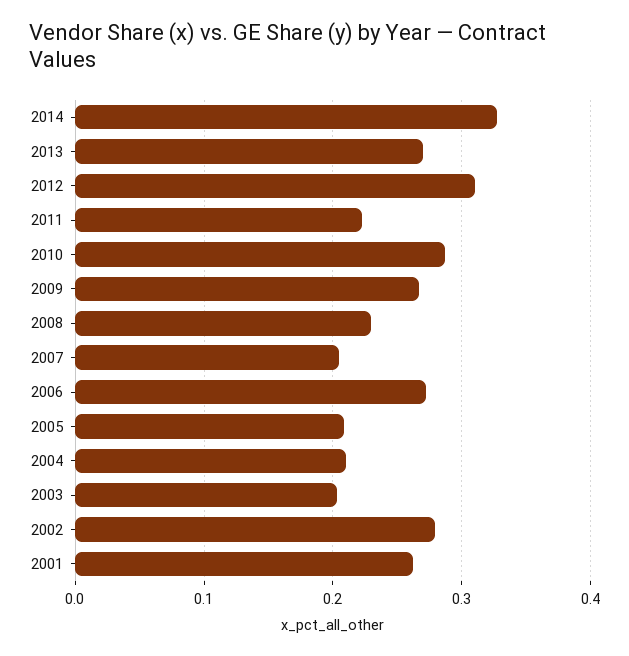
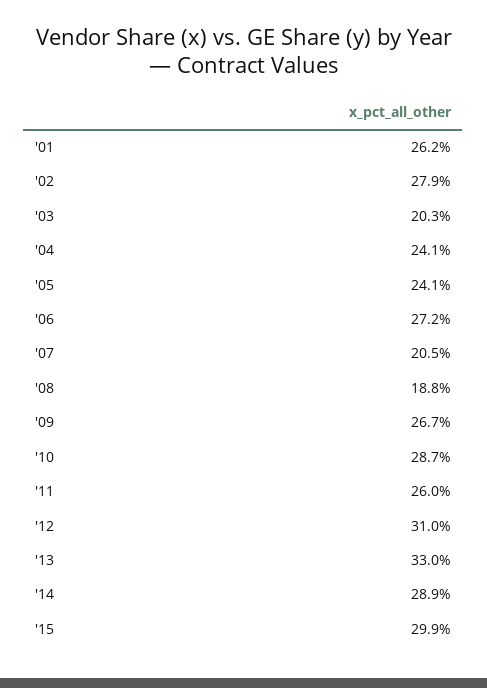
2014: 0.33 -> 0.289
2013: 0.27 -> 0.33
2011: 0.22 -> 0.26
2008: 0.23 -> 0.188
2005: 0.21 -> 0.241
2004: 0.21 -> 0.241
'15: none -> 0.299

